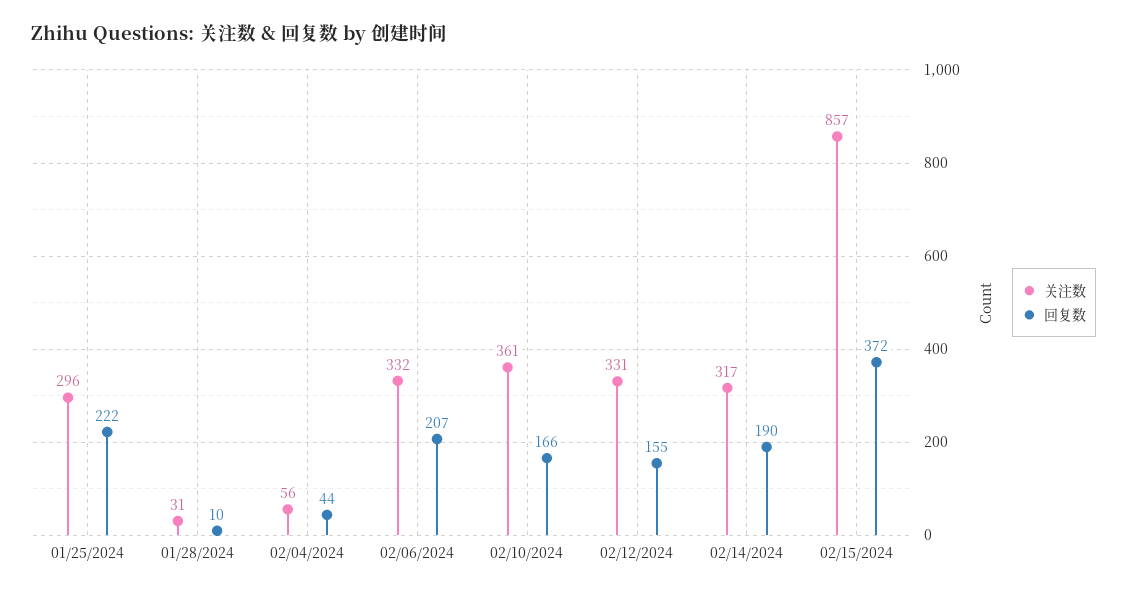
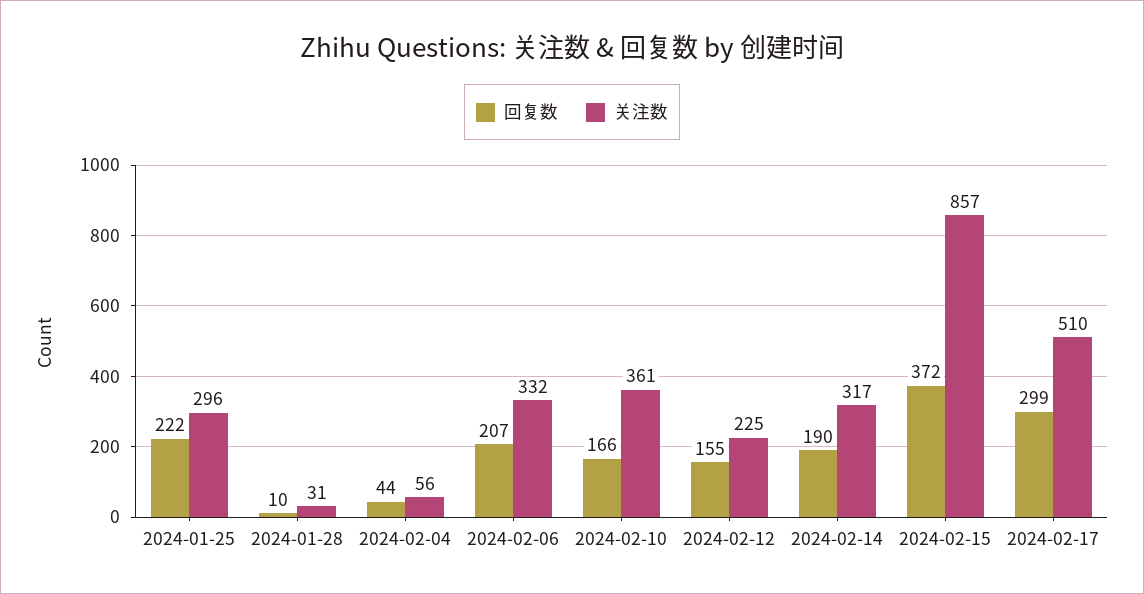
关注数, 02/12/2024: 331 -> 225
回复数, 2024-02-17: none -> 299
关注数, 2024-02-17: none -> 510

